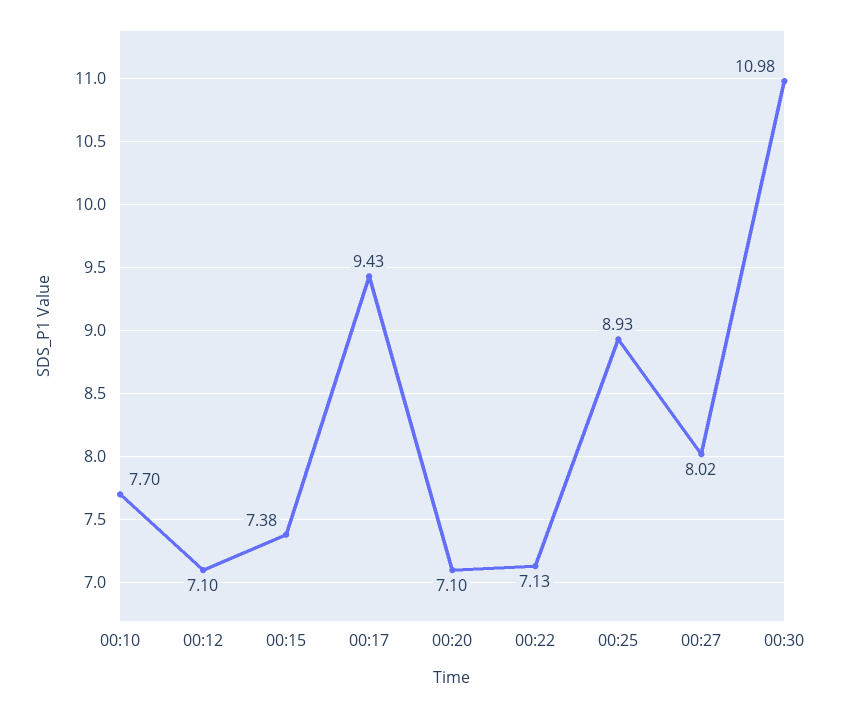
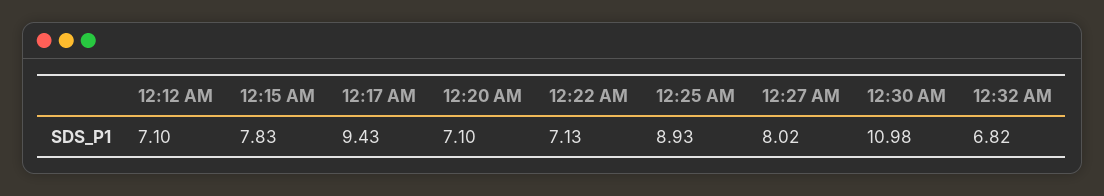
00:10: 7.7 -> none
00:15: 7.38 -> 7.83
12:32 AM: none -> 6.82

